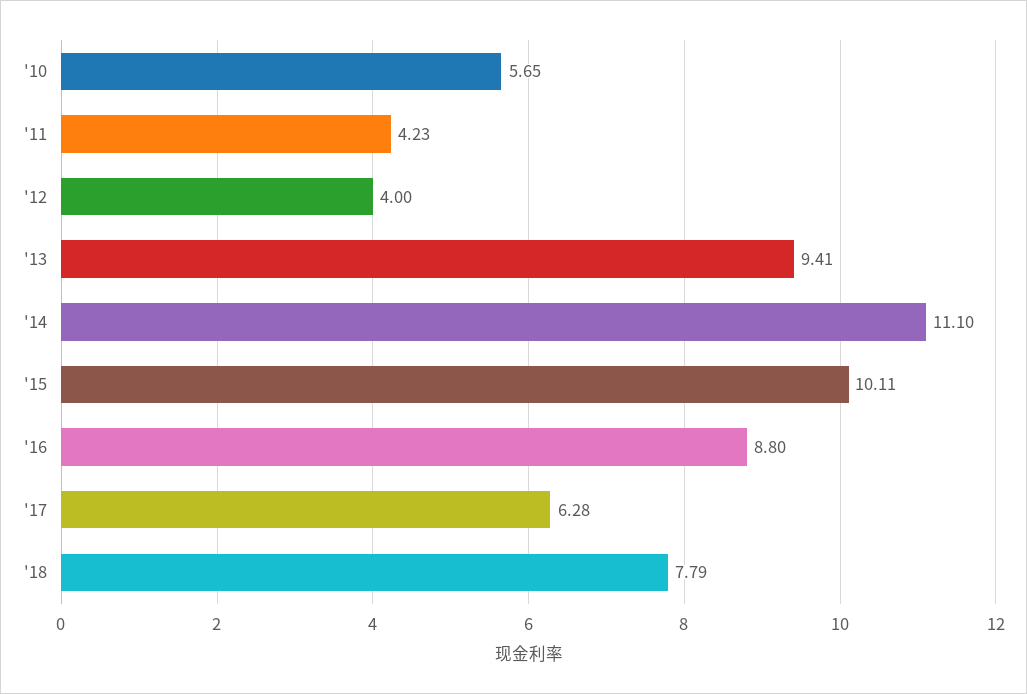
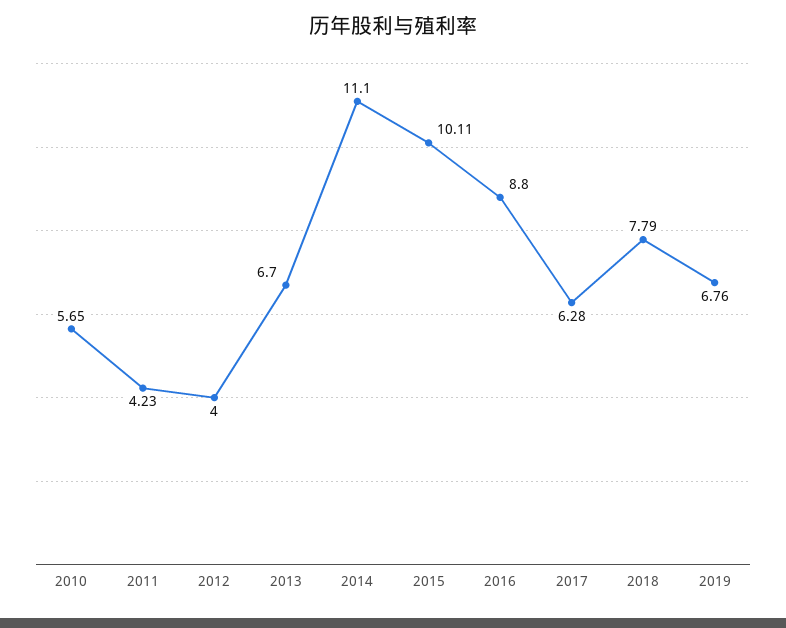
'13: 9.41 -> 6.7
2019: none -> 6.76

